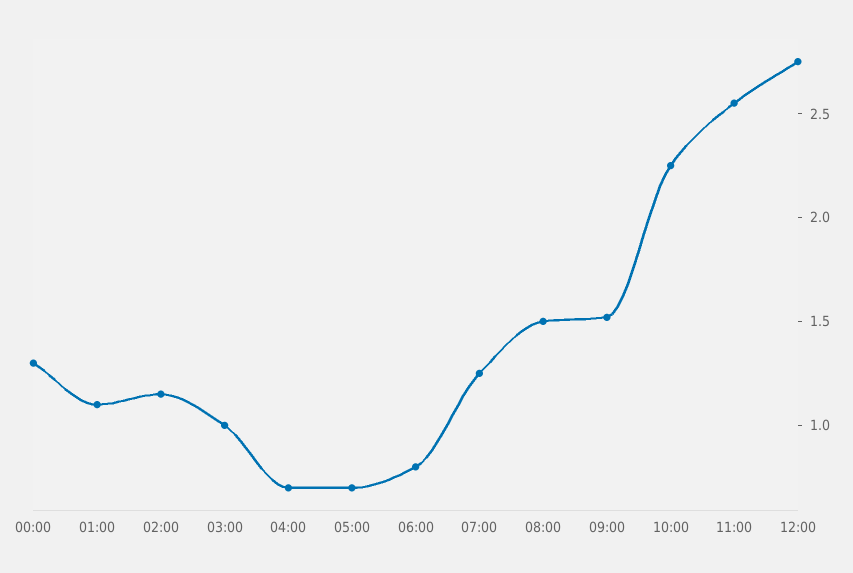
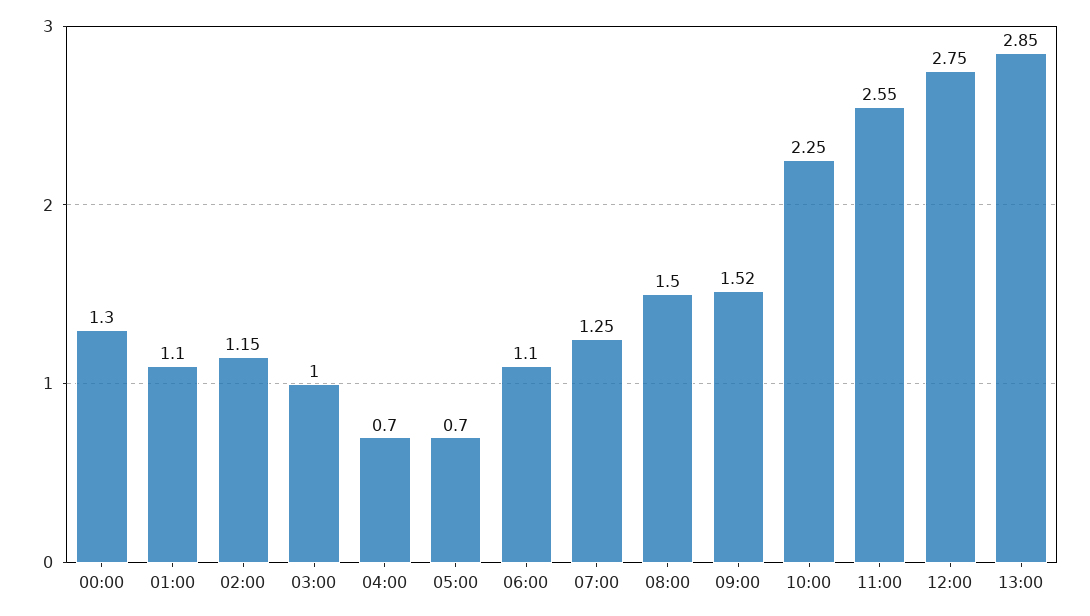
06:00: 0.8 -> 1.1
13:00: none -> 2.85

